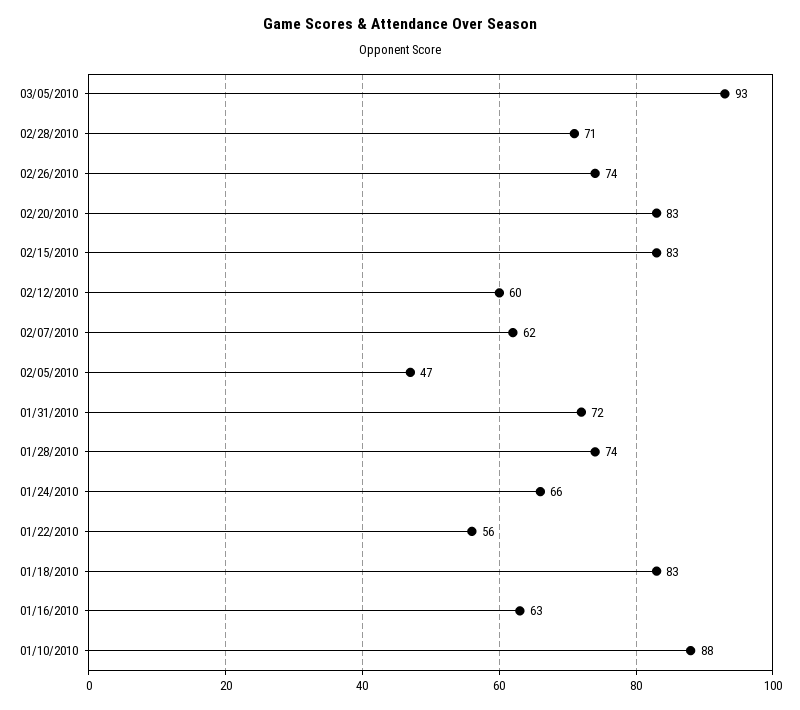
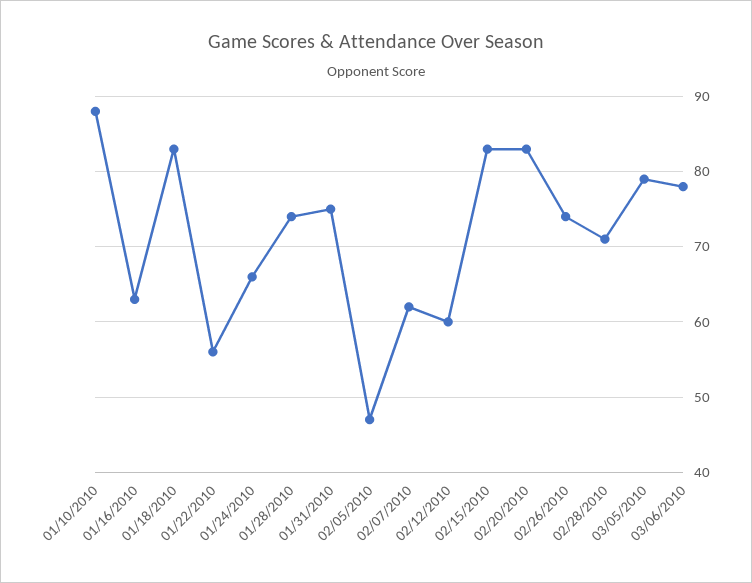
03/05/2010: 93 -> 79
01/31/2010: 72 -> 75
03/06/2010: none -> 78

